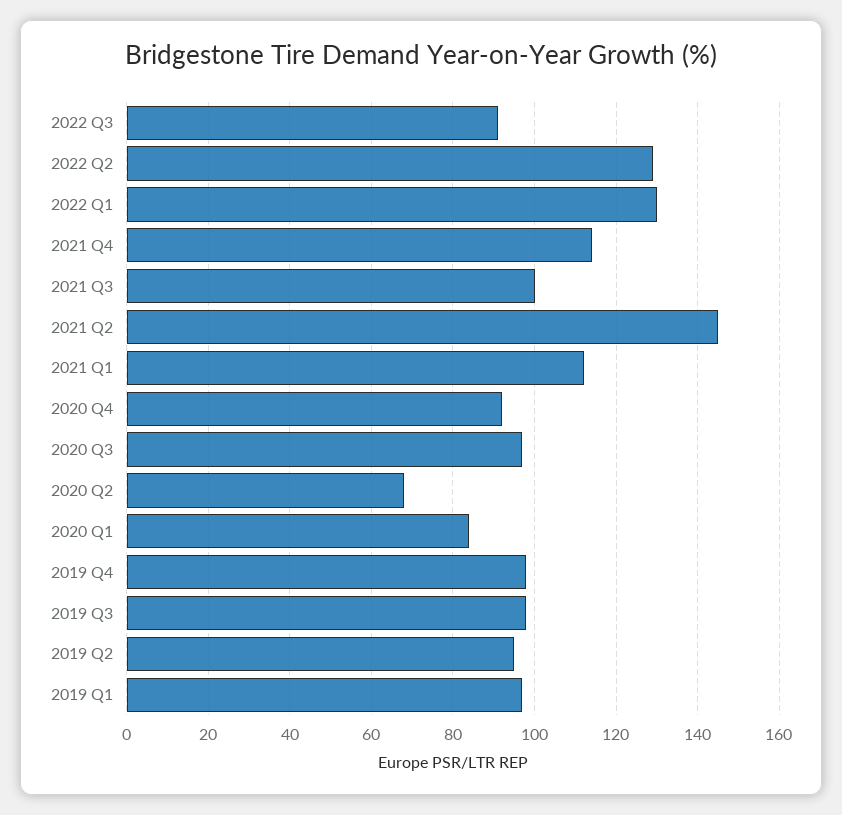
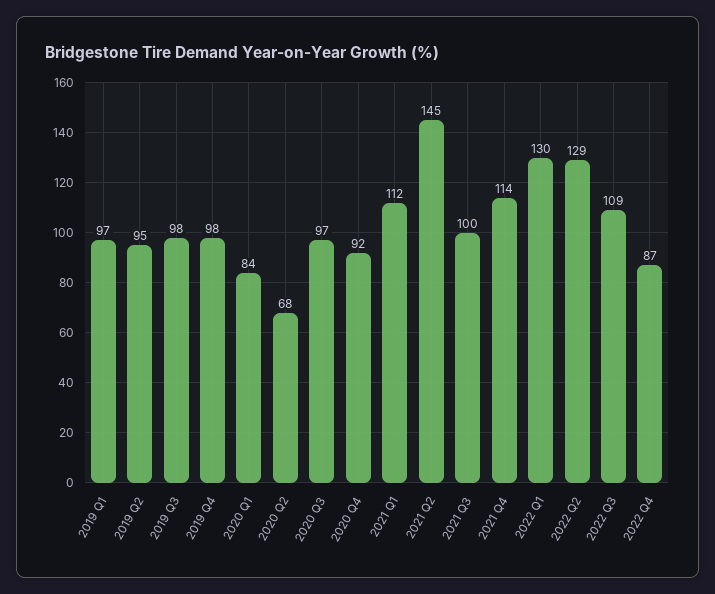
2022 Q3: 90 -> 109
2022 Q4: none -> 87

